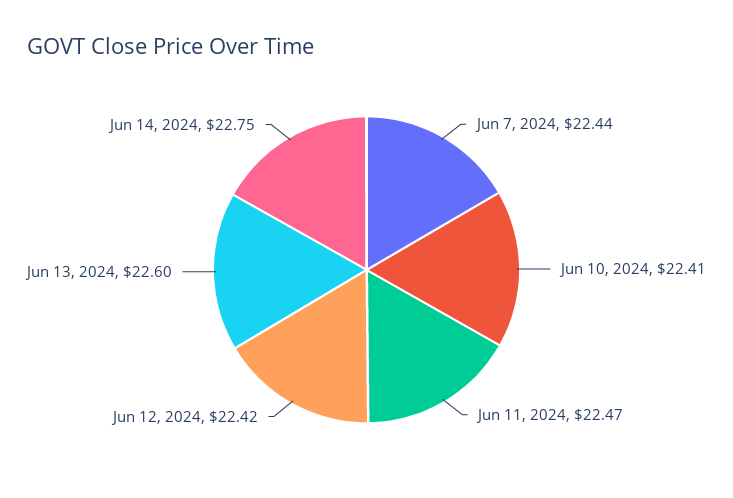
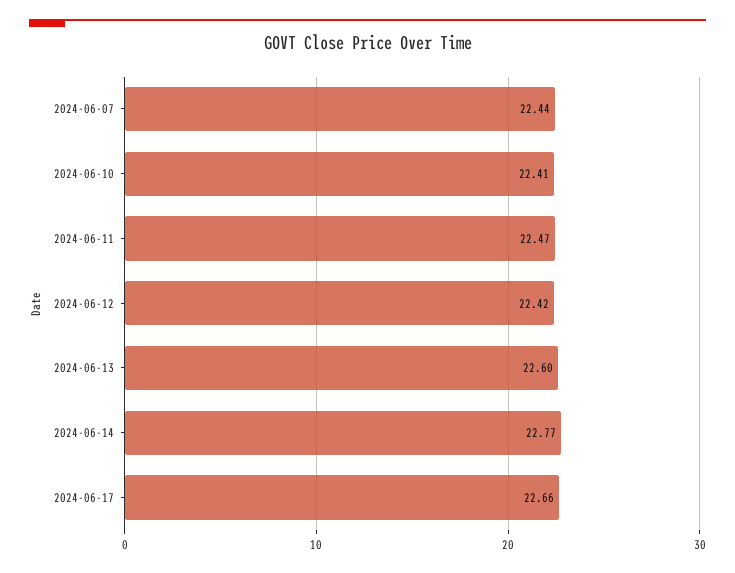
Jun 14, 2024: 22.75 -> 22.77
2024-06-17: none -> 22.66

